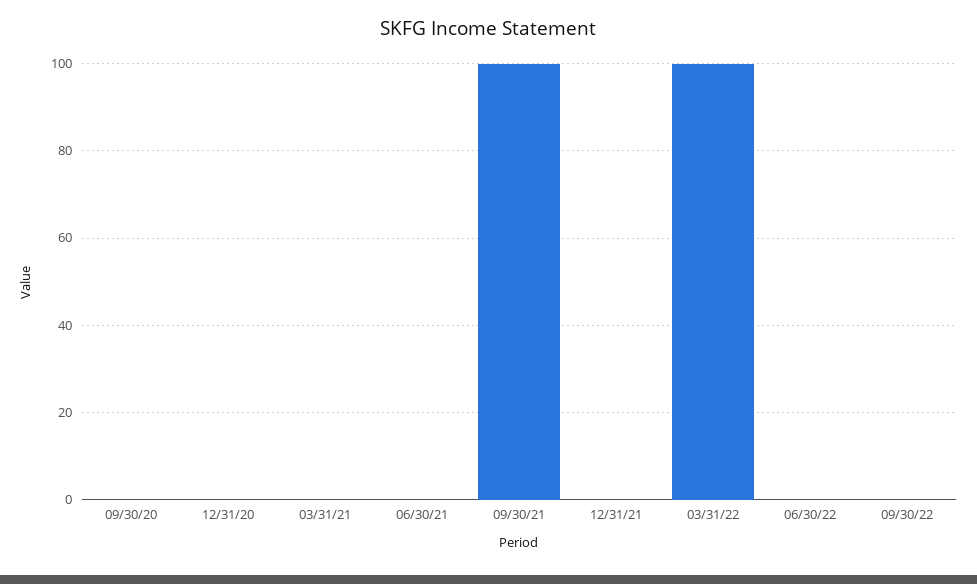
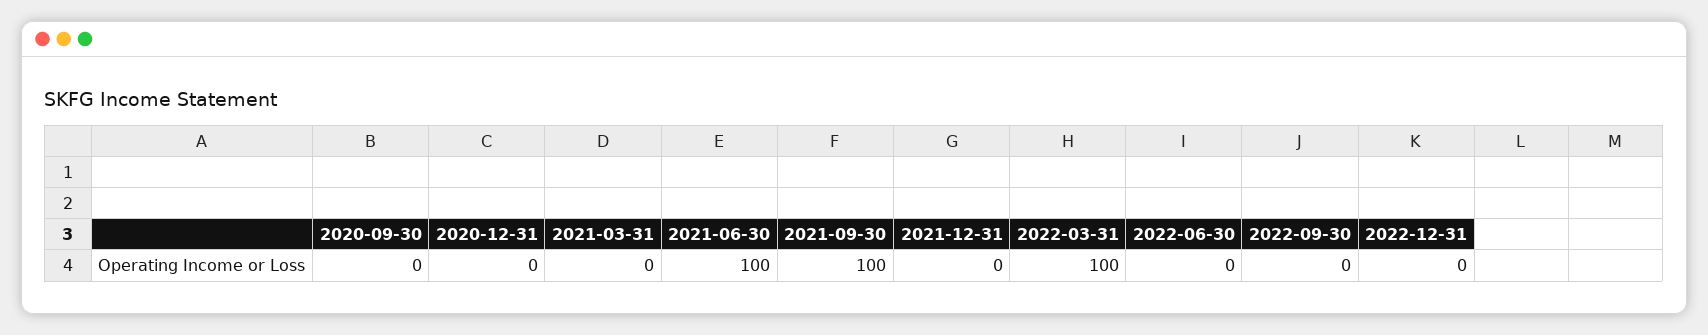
06/30/21: 0 -> 100
2022-12-31: none -> 0

